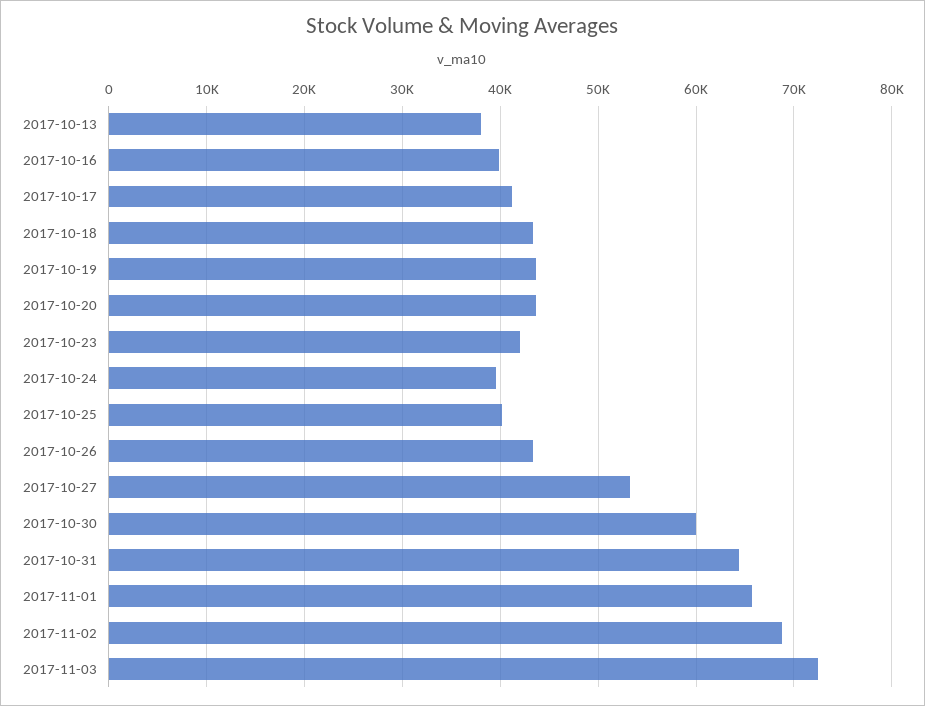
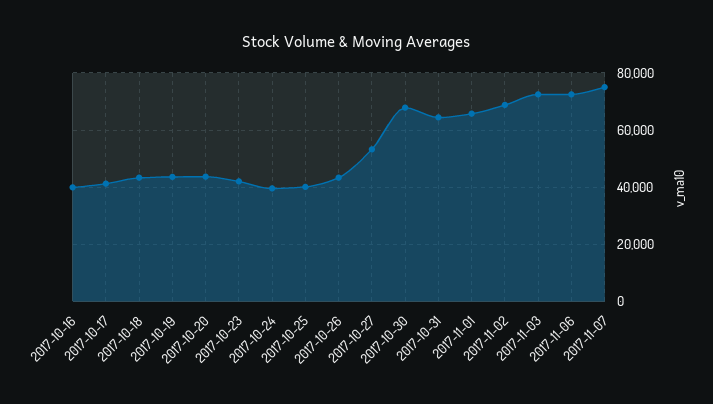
2017-10-13: 38000 -> none
2017-10-30: 60000 -> 67500
2017-11-06: none -> 72500
2017-11-07: none -> 75000

